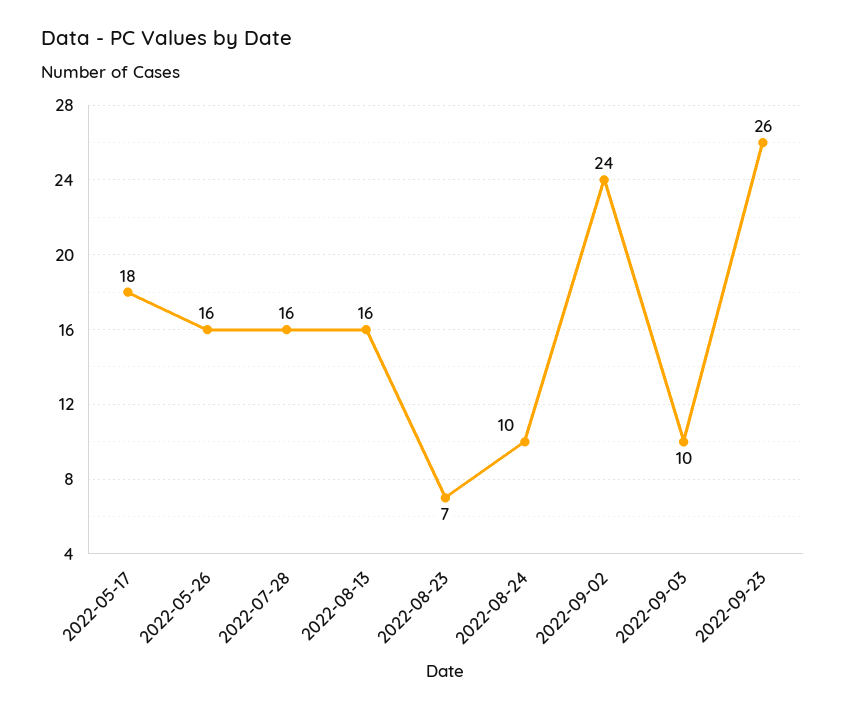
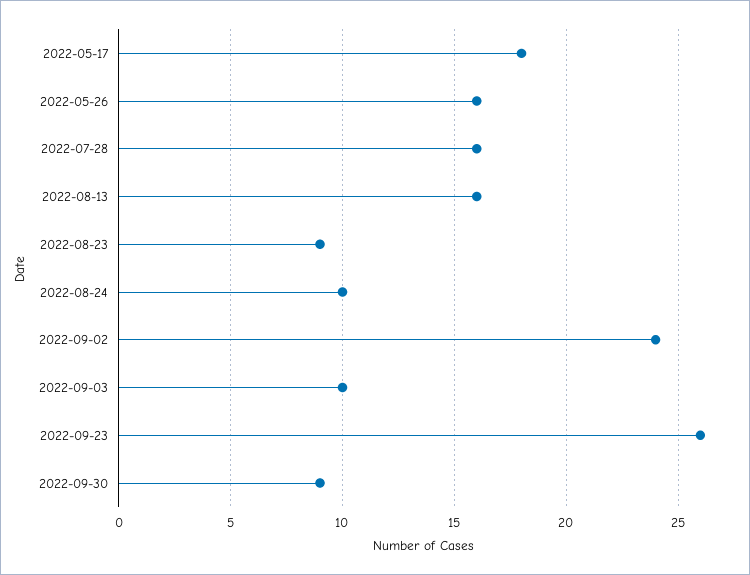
2022-08-23: 7 -> 9
2022-09-30: none -> 9

